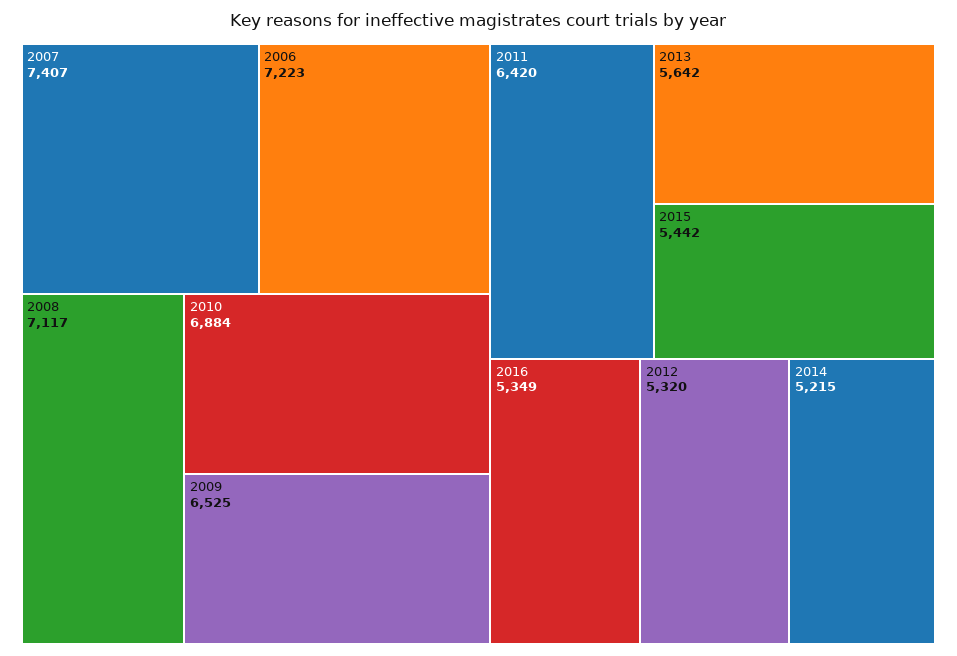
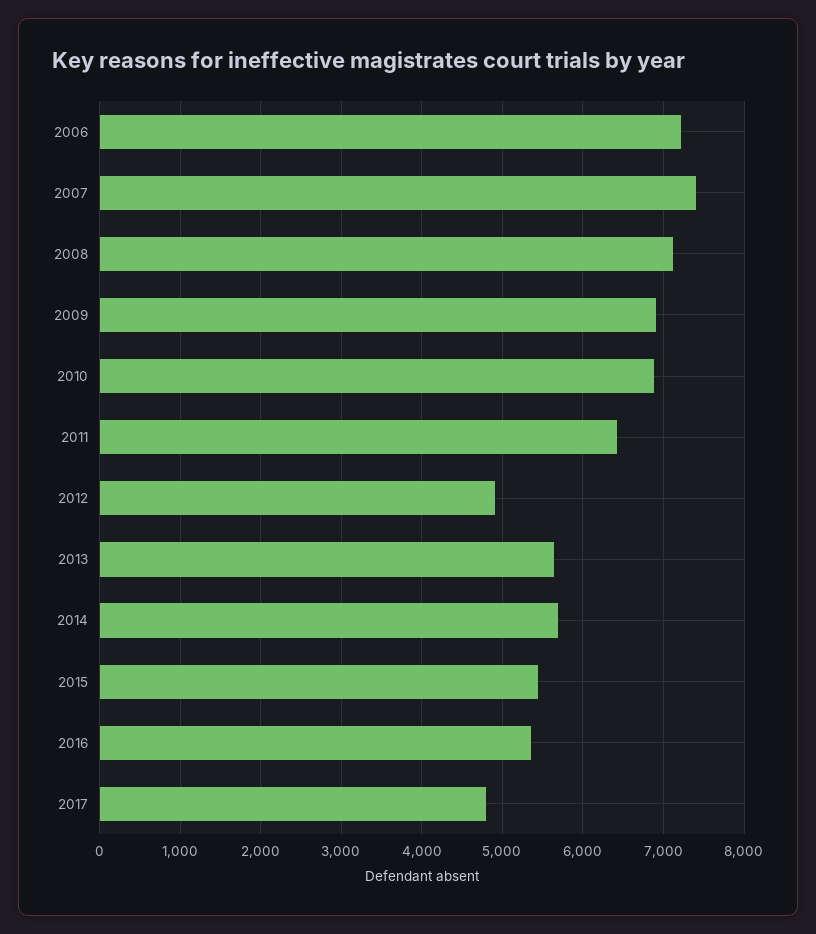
2009: 6525 -> 6900
2012: 5320 -> 4900
2014: 5215 -> 5700
2017: none -> 4800

